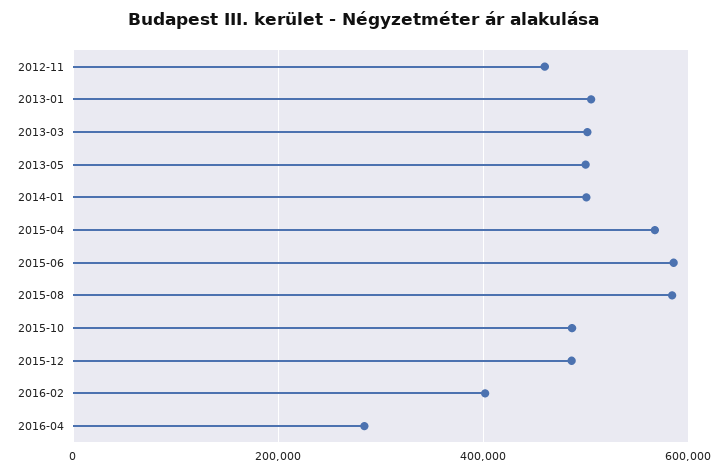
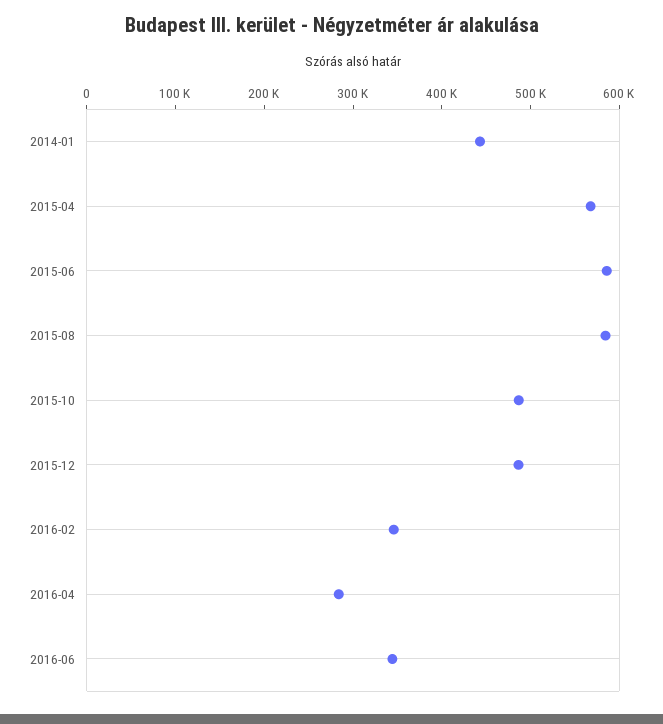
2012-11: 460000 -> none
2013-01: 500000 -> none
2013-03: 500000 -> none
2013-05: 500000 -> none
2014-01: 500000 -> 440000
2016-02: 400000 -> 340000
2016-06: none -> 340000

